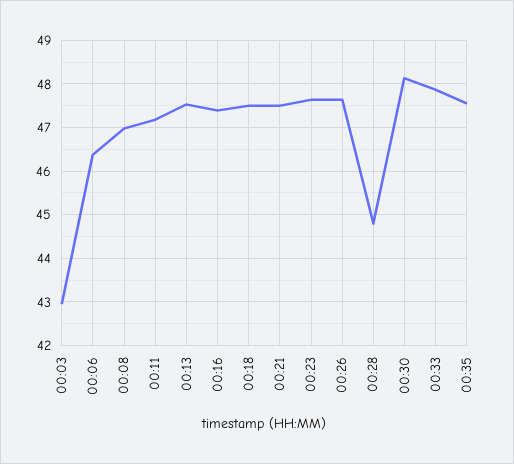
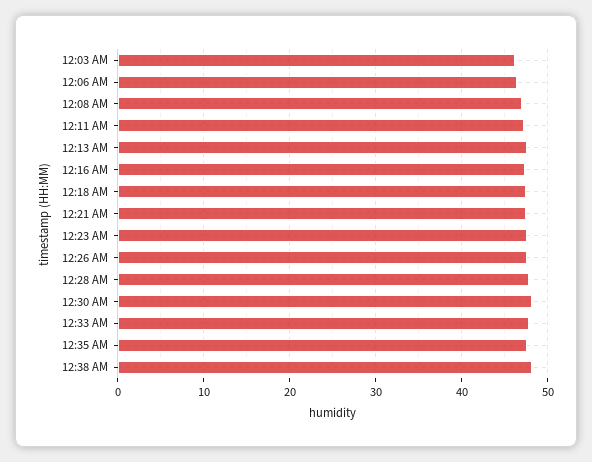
00:03: 43 -> 46
00:28: 44.8 -> 48
12:38 AM: none -> 48

